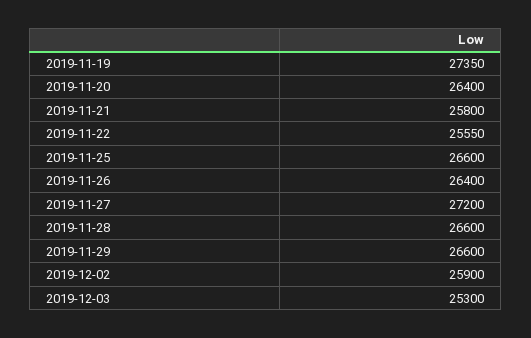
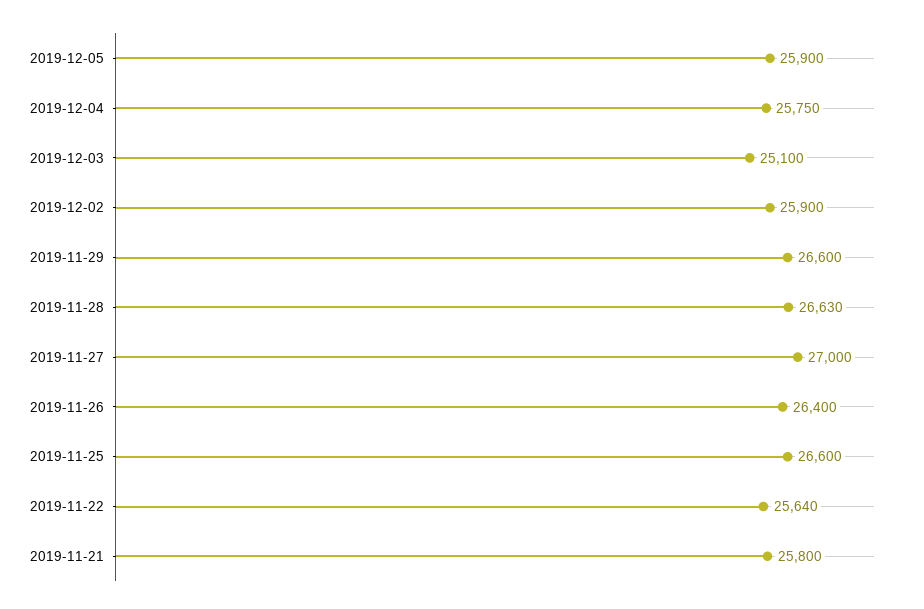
2019-11-19: 27350 -> none
2019-11-20: 26400 -> none
2019-11-22: 25550 -> 25640
2019-11-27: 27200 -> 27000
2019-11-28: 26600 -> 26630
2019-12-03: 25300 -> 25100
2019-12-05: none -> 25900
2019-12-04: none -> 25750

